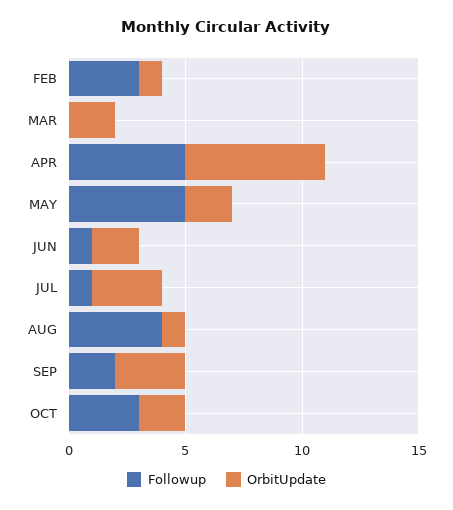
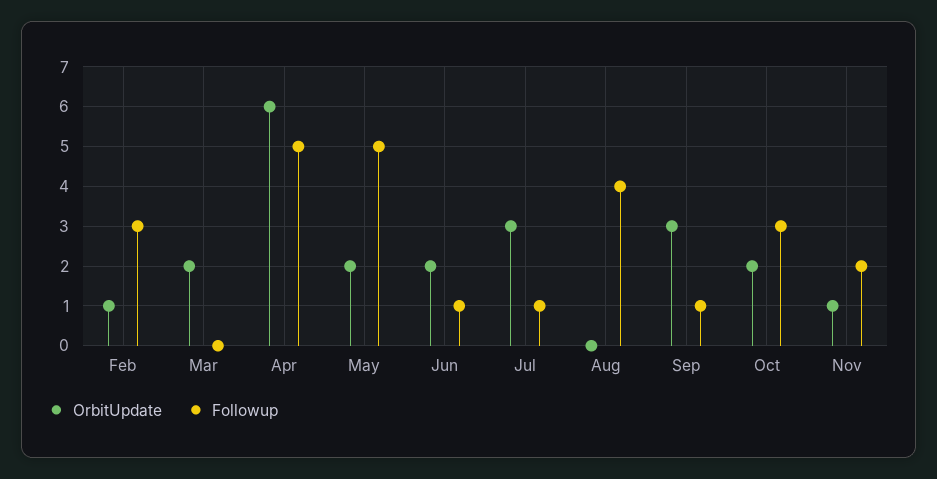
OrbitUpdate, AUG: 1 -> 0
Followup, SEP: 2 -> 1
OrbitUpdate, Nov: none -> 1
Followup, Nov: none -> 2

